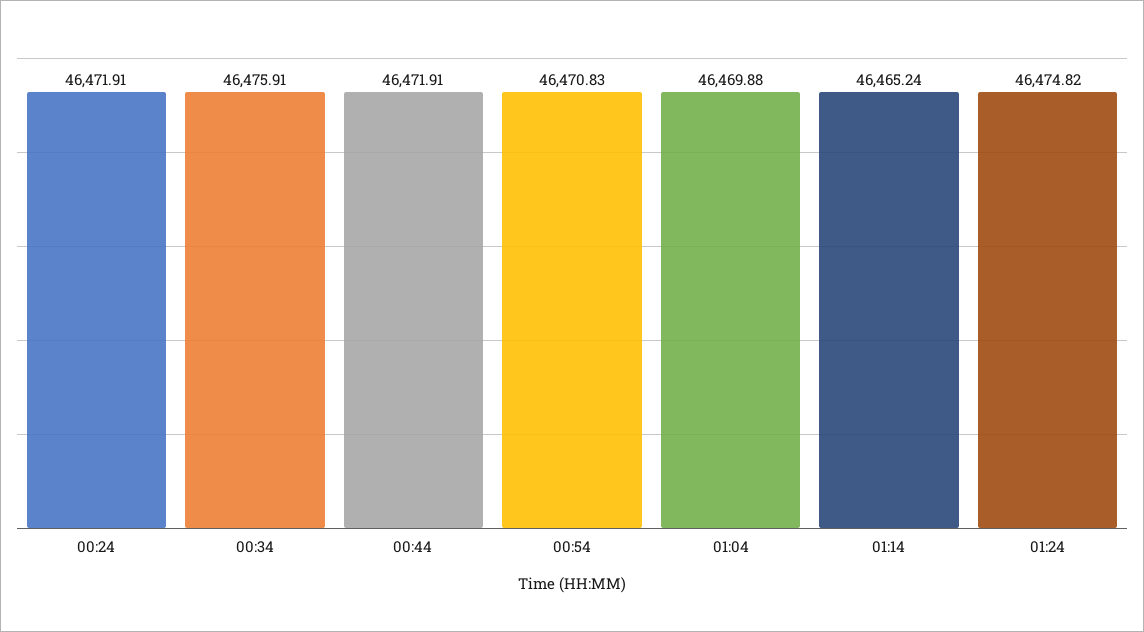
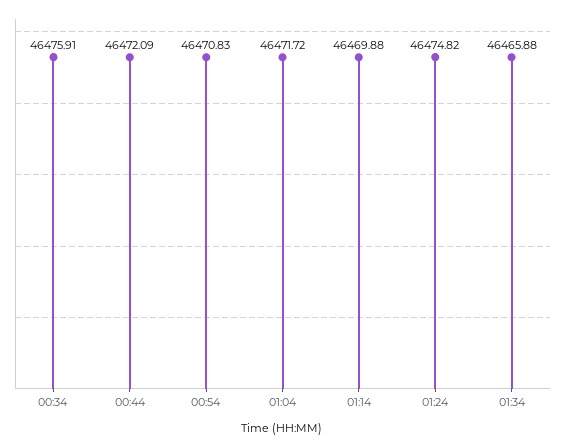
00:24: 46471.91 -> none
00:44: 46471.91 -> 46472.09
01:04: 46469.88 -> 46471.72
01:14: 46465.24 -> 46469.88
01:34: none -> 46465.88

